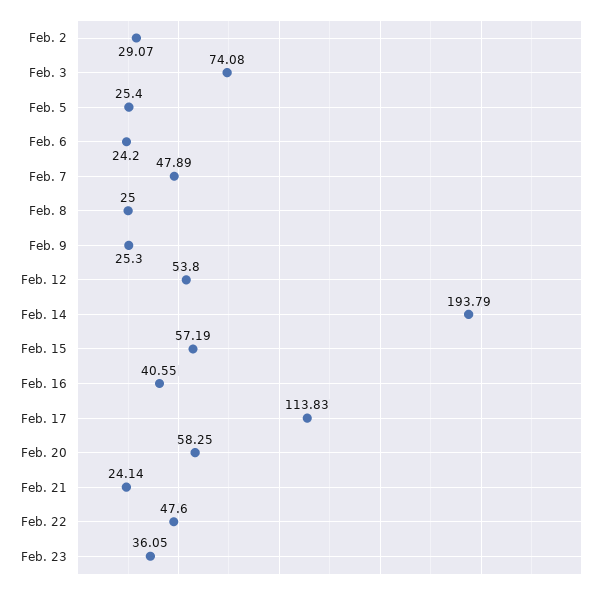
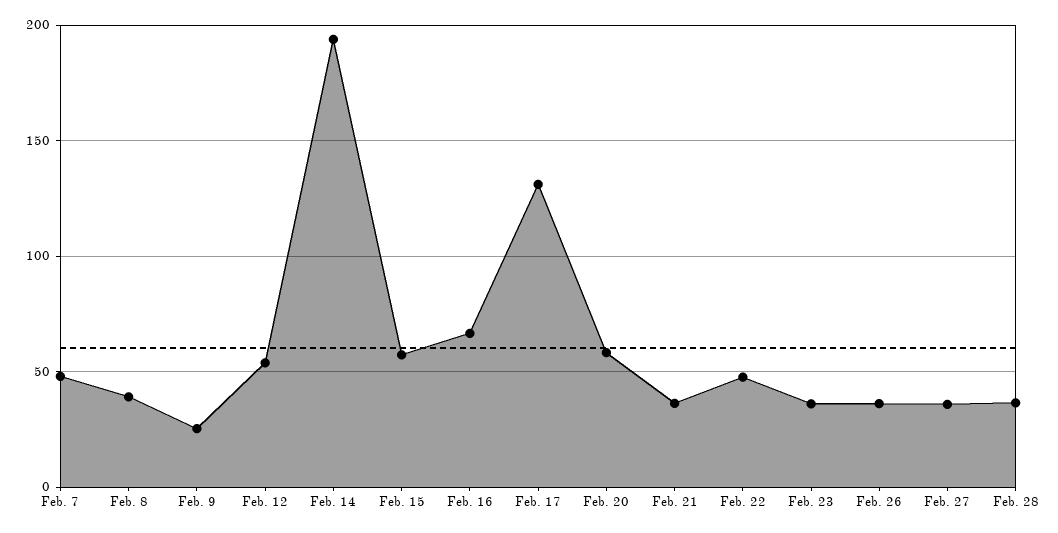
Feb. 2: 29.07 -> none
Feb. 3: 74.08 -> none
Feb. 5: 25.4 -> none
Feb. 6: 24.2 -> none
Feb. 8: 25 -> 40
Feb. 16: 40.55 -> 65
Feb. 17: 113.83 -> 130
Feb. 21: 24.14 -> 35
Feb. 26: none -> 35
Feb. 27: none -> 35
Feb. 28: none -> 35

